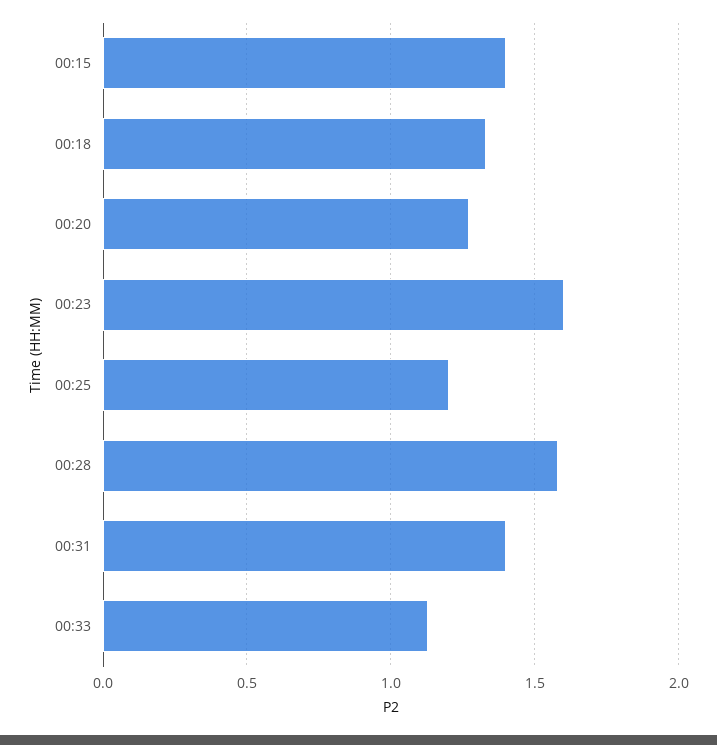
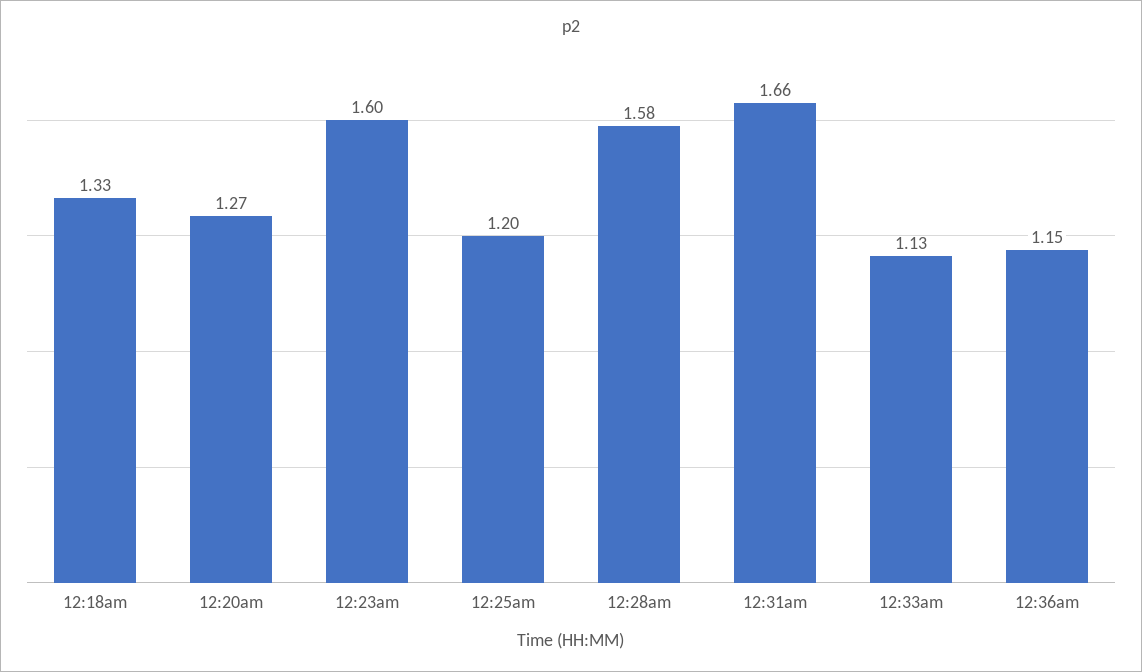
00:15: 1.4 -> none
00:31: 1.4 -> 1.66
12:36am: none -> 1.15

